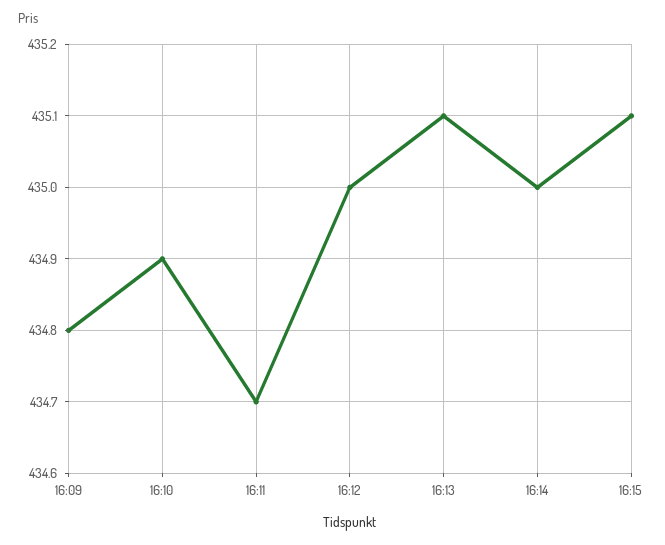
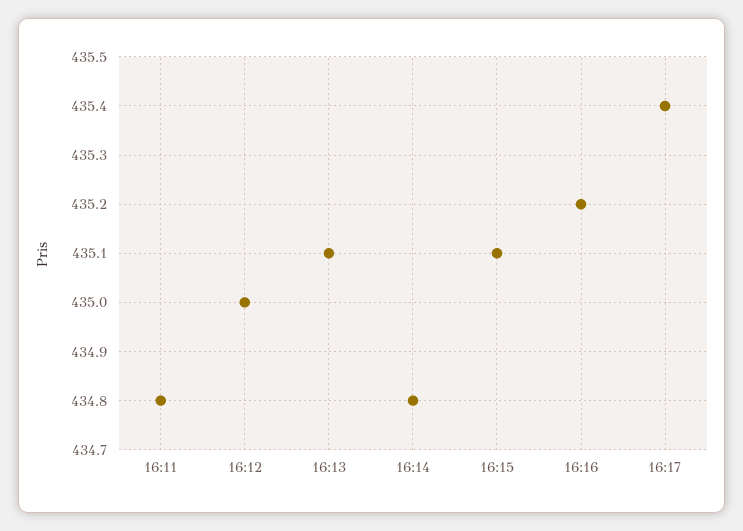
16:09: 434.8 -> none
16:10: 434.9 -> none
16:11: 434.7 -> 434.8
16:14: 435 -> 434.8
16:16: none -> 435.2
16:17: none -> 435.4

